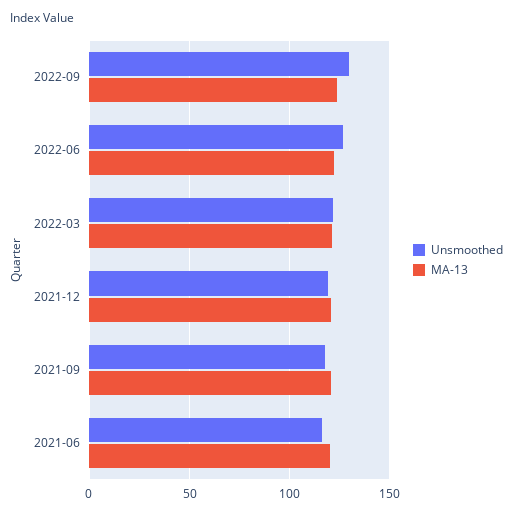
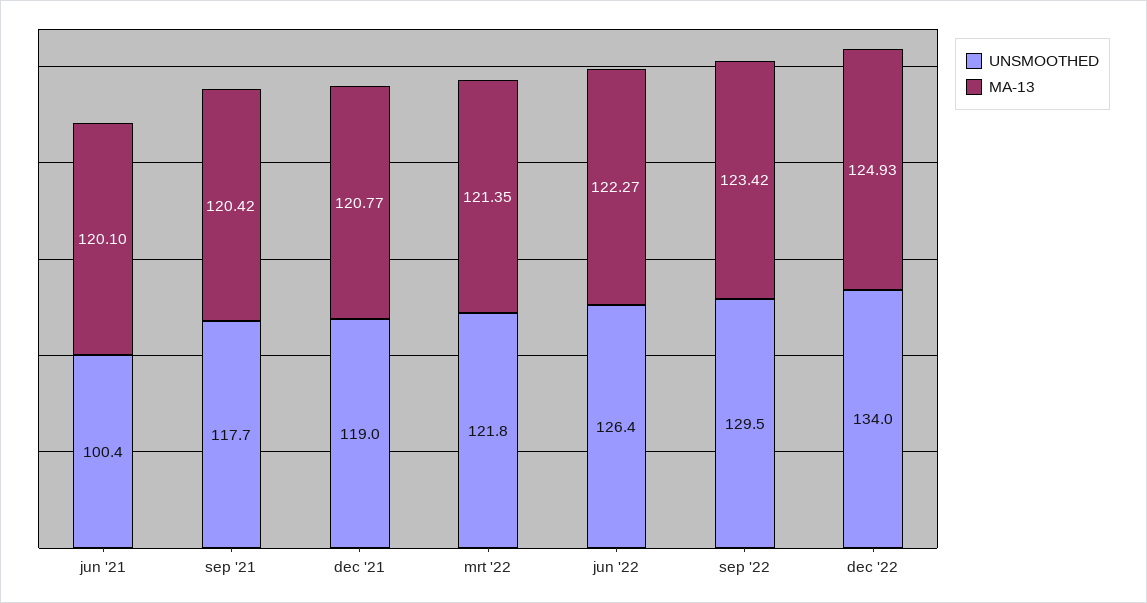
Unsmoothed, 2021-06: 115 -> 100.4
Unsmoothed, dec '22: none -> 134
MA-13, dec '22: none -> 124.93

